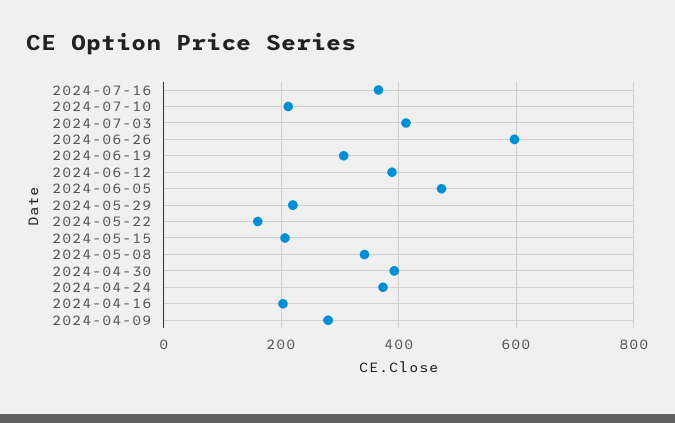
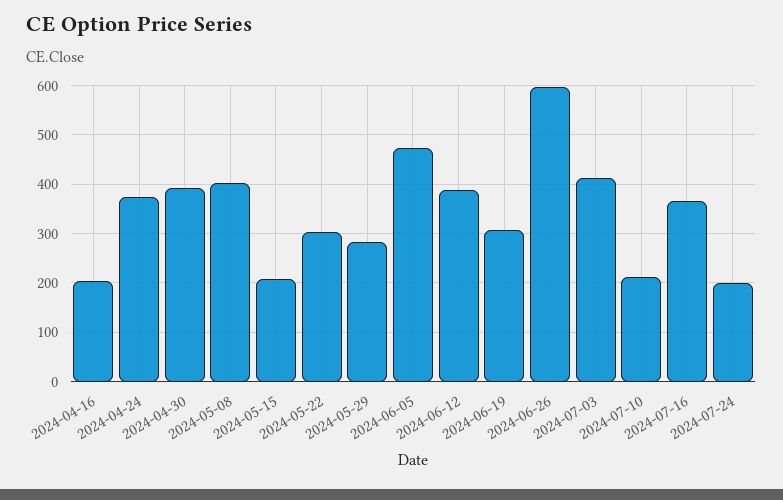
2024-05-29: 220 -> 280
2024-05-22: 160 -> 300
2024-05-08: 340 -> 400
2024-04-09: 280 -> none
2024-07-24: none -> 200

